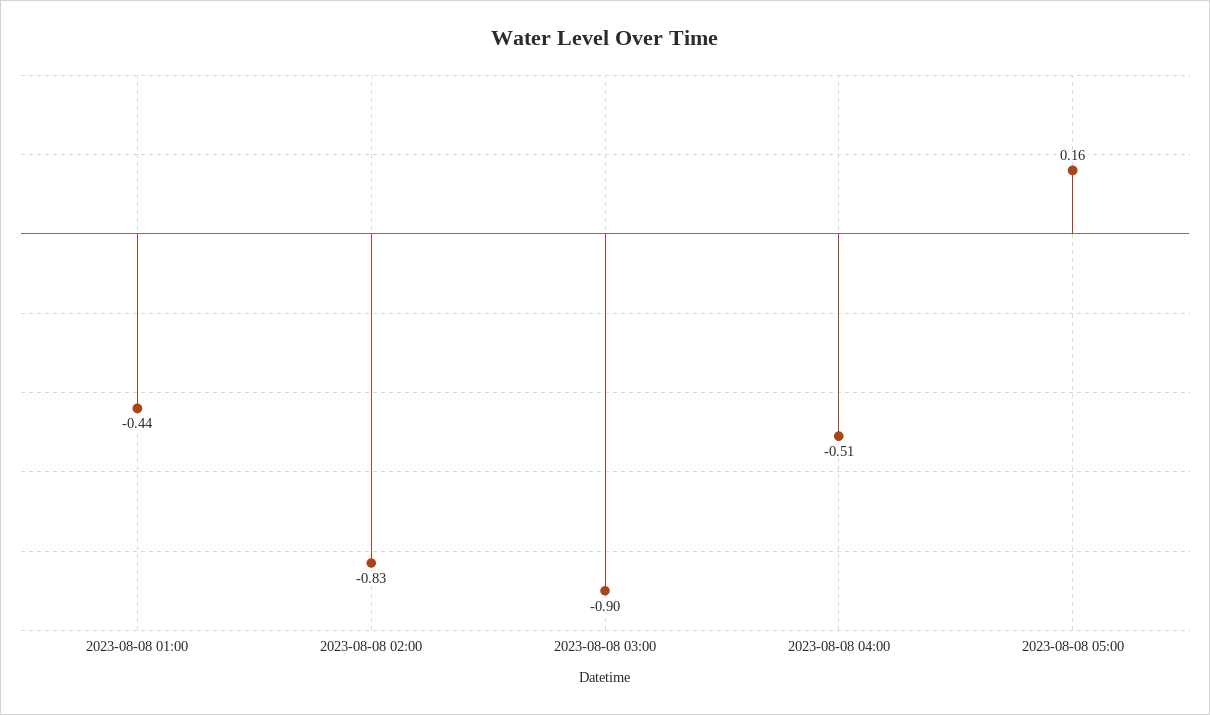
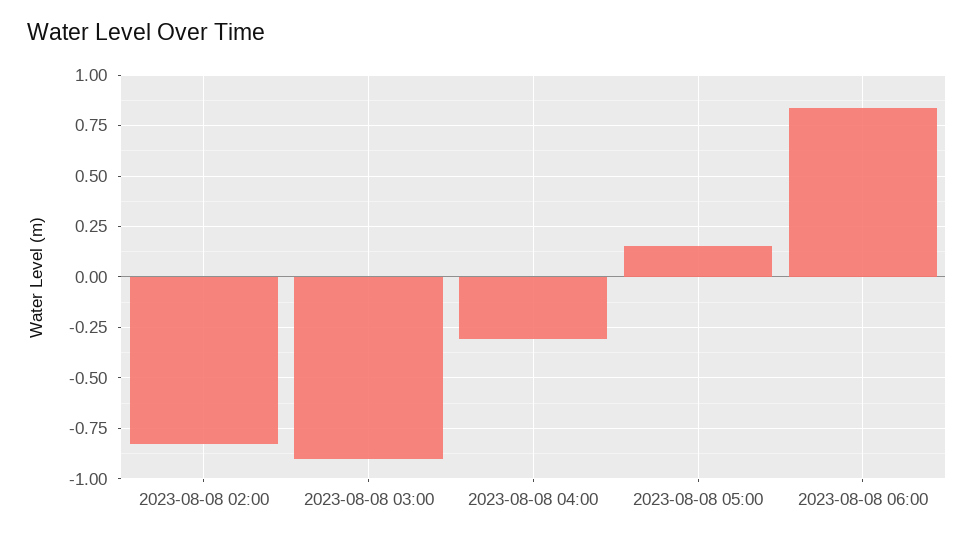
2023-08-08 01:00: -0.44 -> none
2023-08-08 04:00: -0.51 -> -0.3
2023-08-08 06:00: none -> 0.85

